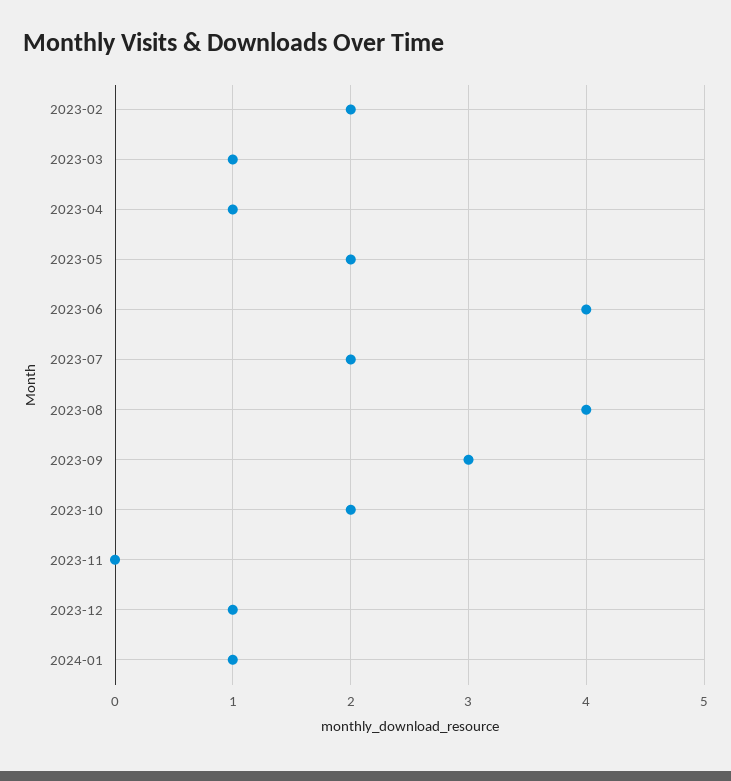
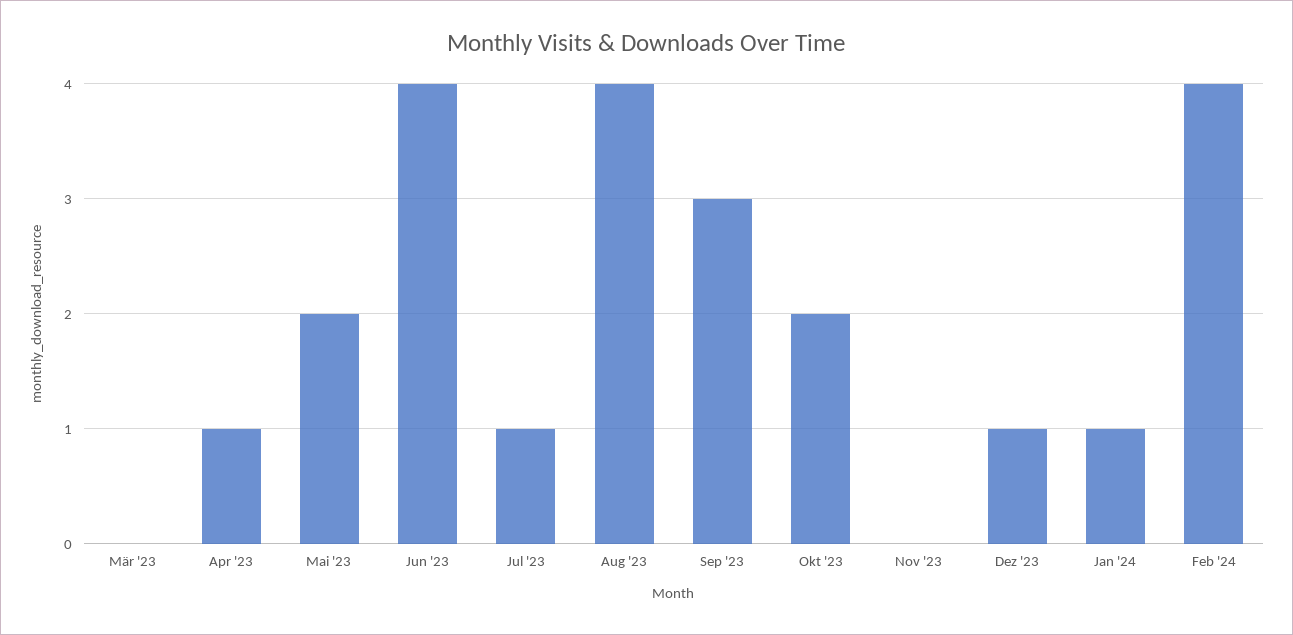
2023-02: 2 -> none
2023-03: 1 -> 0
2023-07: 2 -> 1
Feb '24: none -> 4

